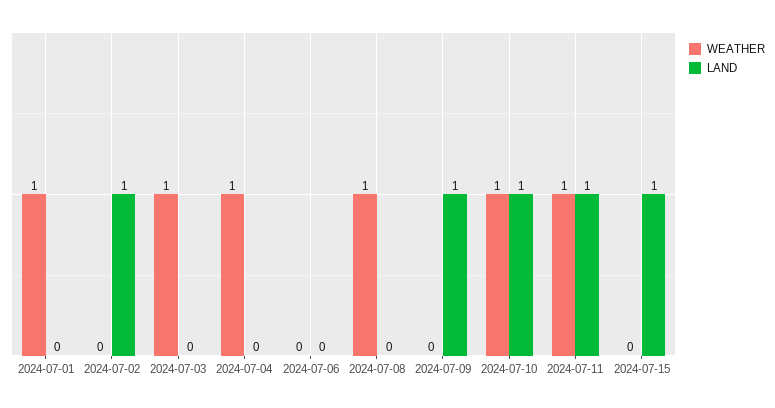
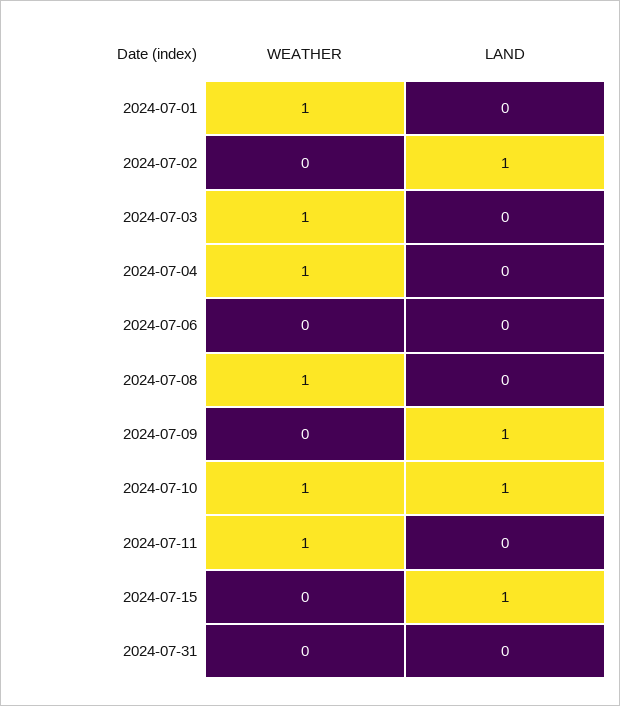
LAND, 2024-07-11: 1 -> 0
WEATHER, 2024-07-31: none -> 0
LAND, 2024-07-31: none -> 0

